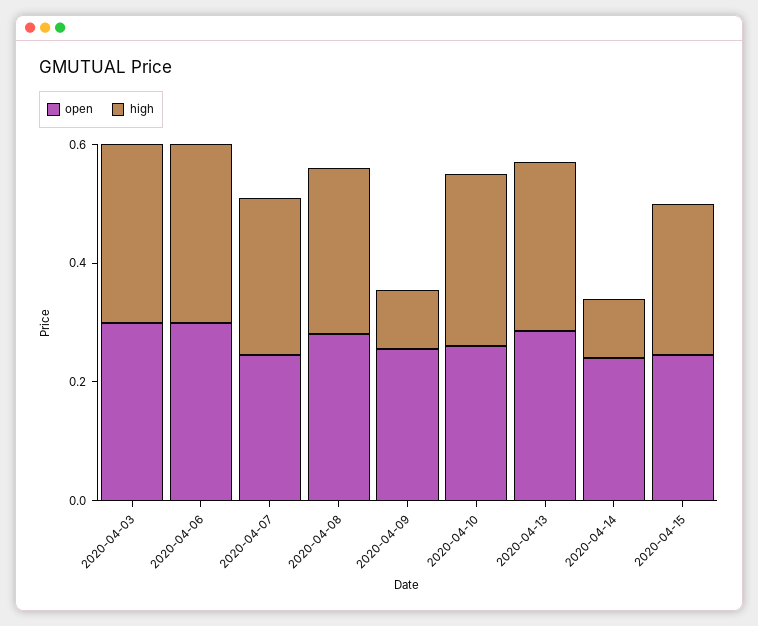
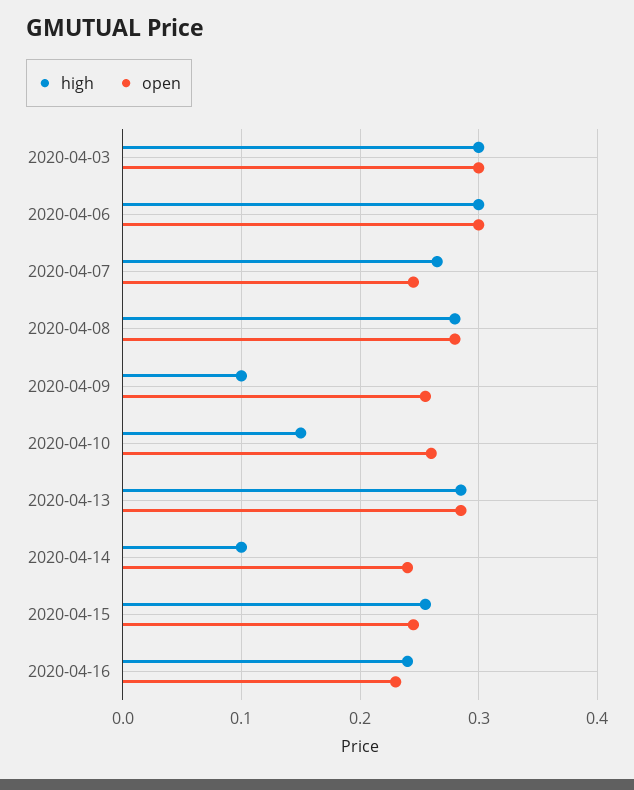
high, 2020-04-10: 0.3 -> 0.15
high, 2020-04-16: none -> 0.24
open, 2020-04-16: none -> 0.23

